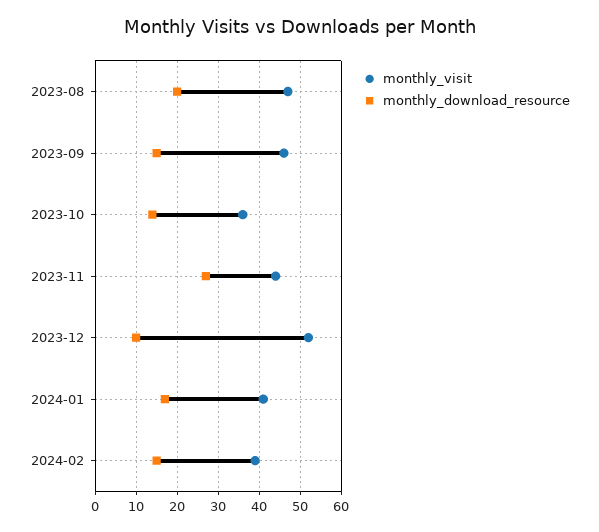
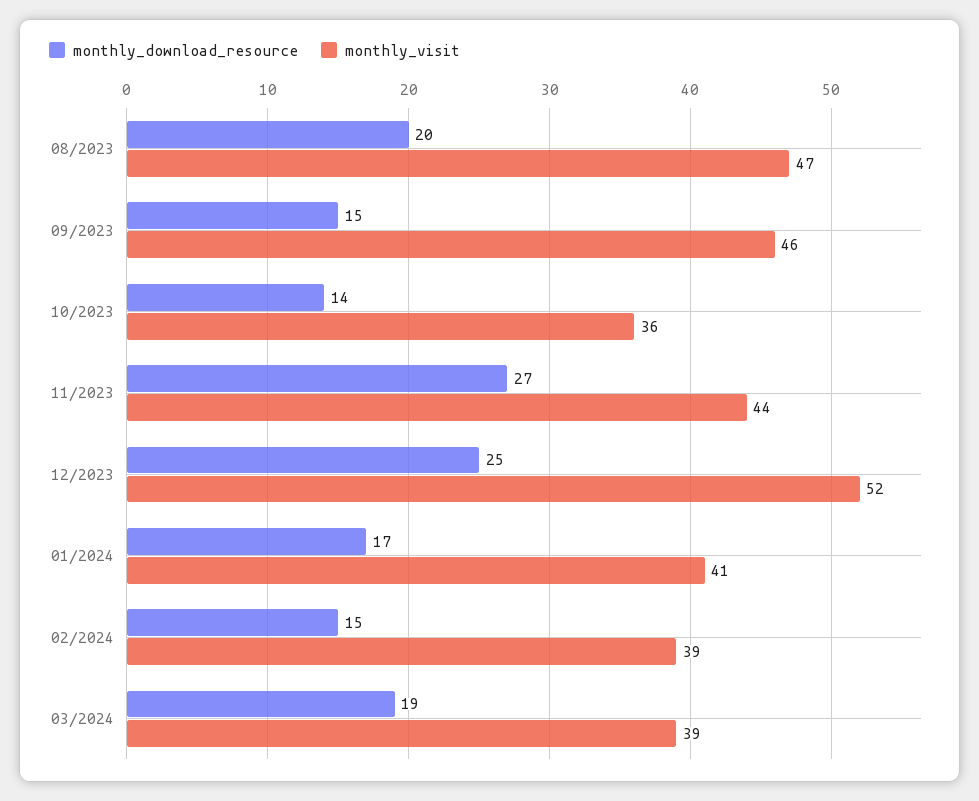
monthly_download_resource, 2023-12: 10 -> 25
monthly_download_resource, 03/2024: none -> 19
monthly_visit, 03/2024: none -> 39

